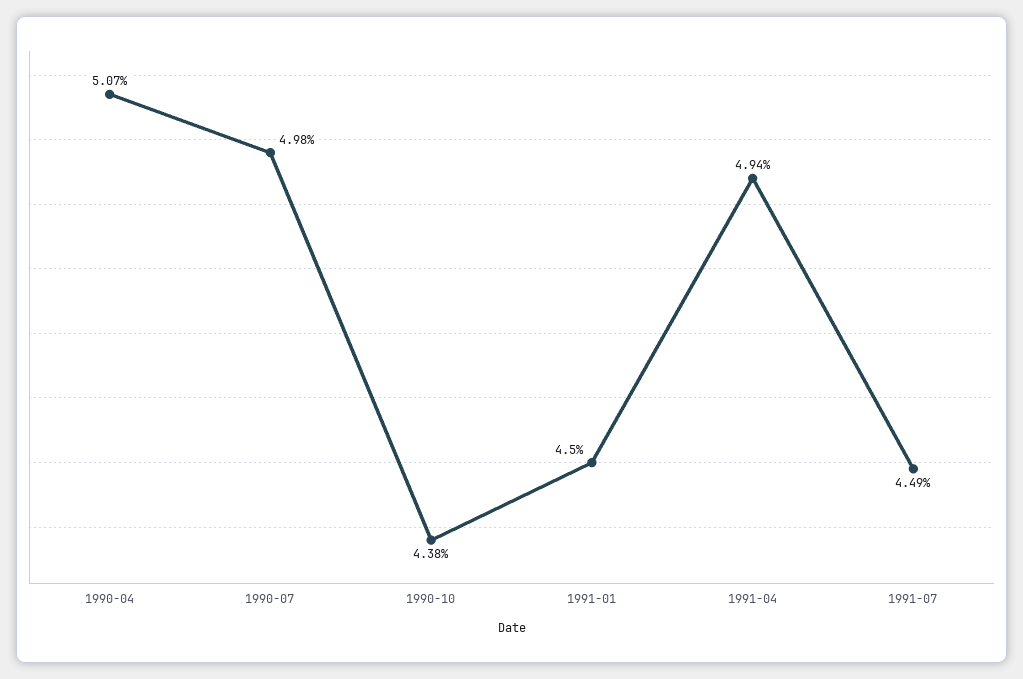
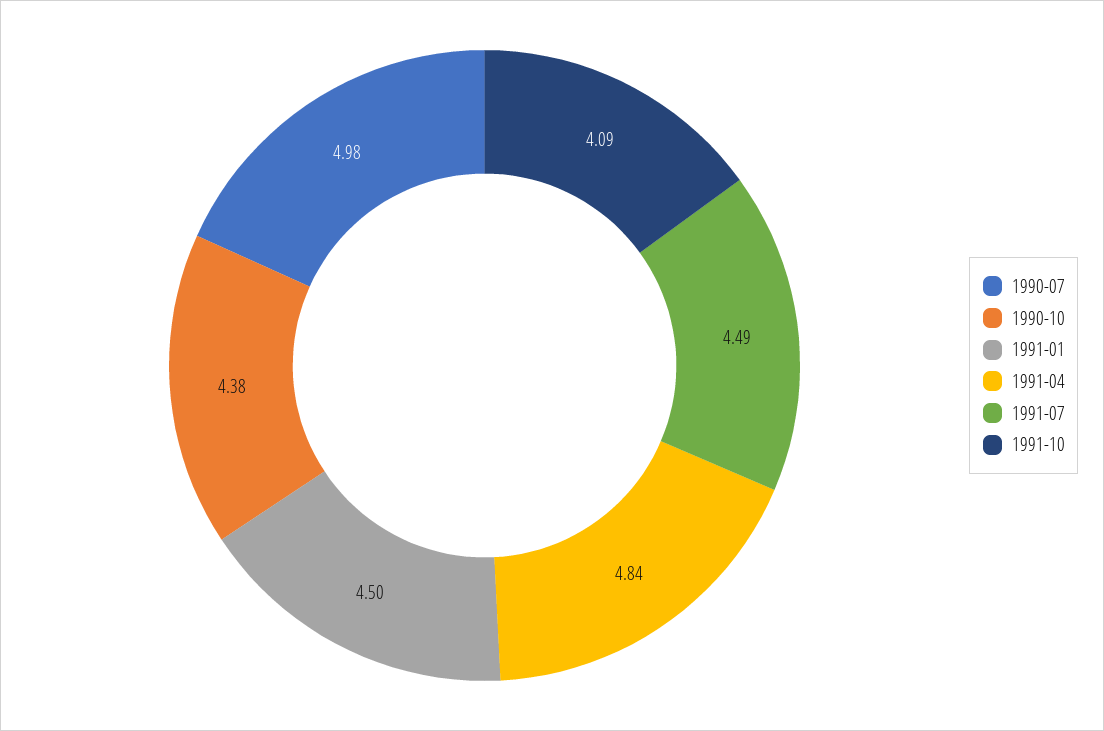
1990-04: 5.07 -> none
1991-04: 4.94 -> 4.84
1991-10: none -> 4.09

